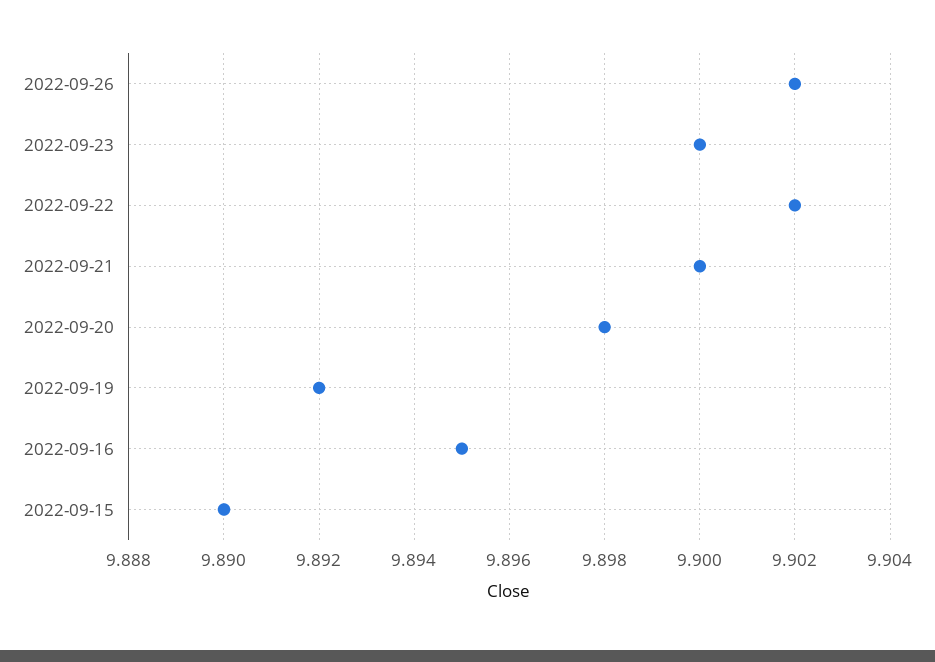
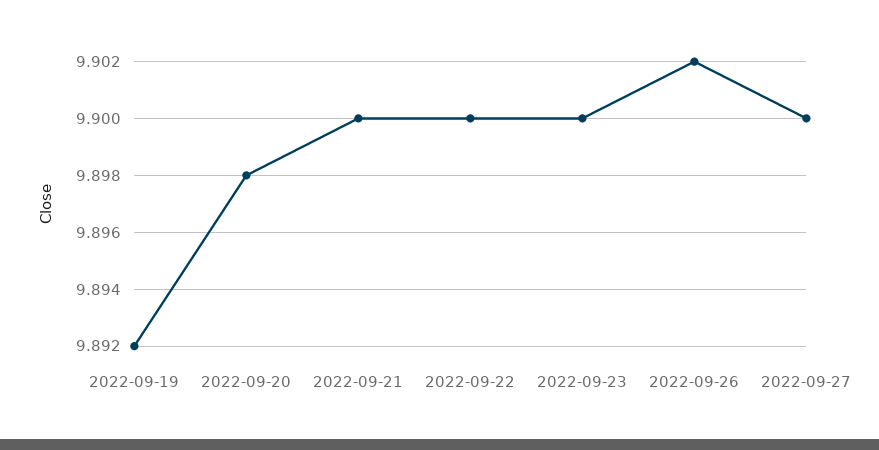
2022-09-22: 9.902 -> 9.9
2022-09-16: 9.895 -> none
2022-09-15: 9.89 -> none
2022-09-27: none -> 9.9

